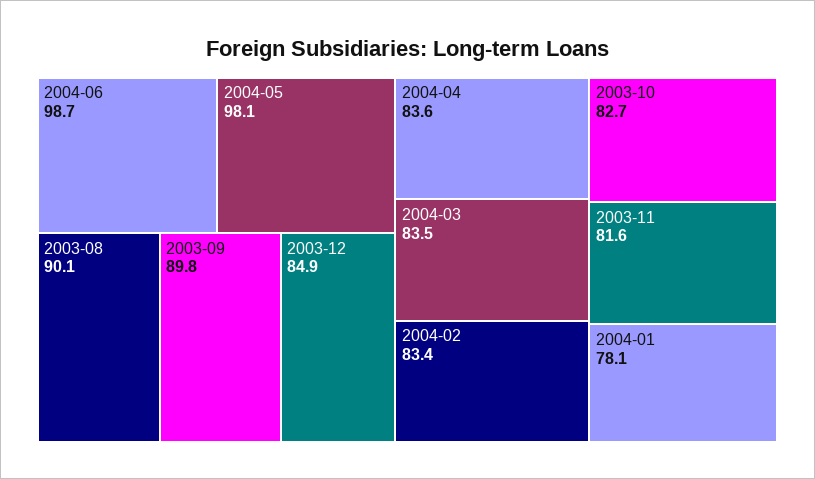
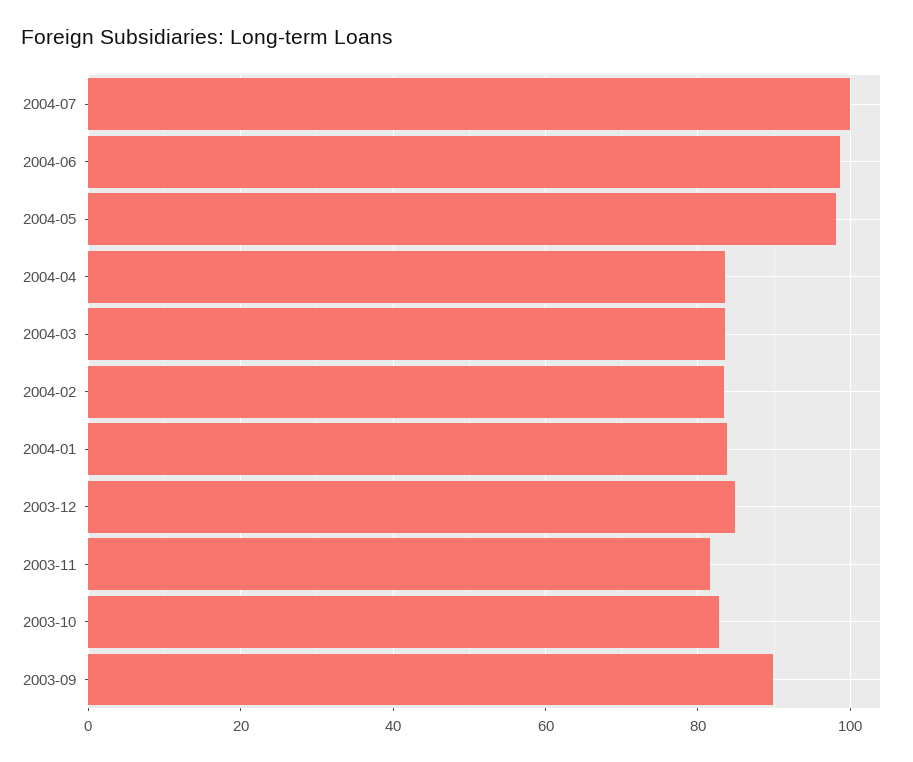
2003-08: 90.1 -> none
2004-01: 78.1 -> 84
2004-07: none -> 100

